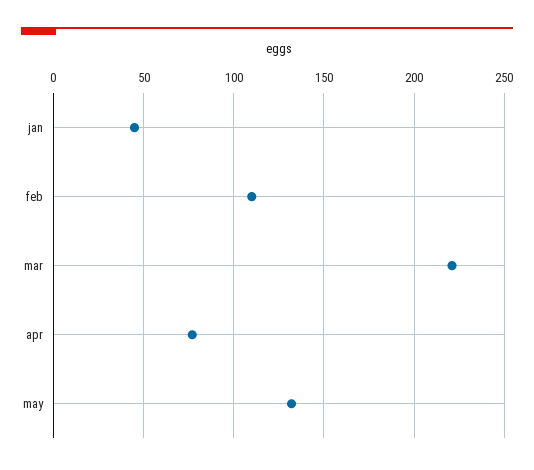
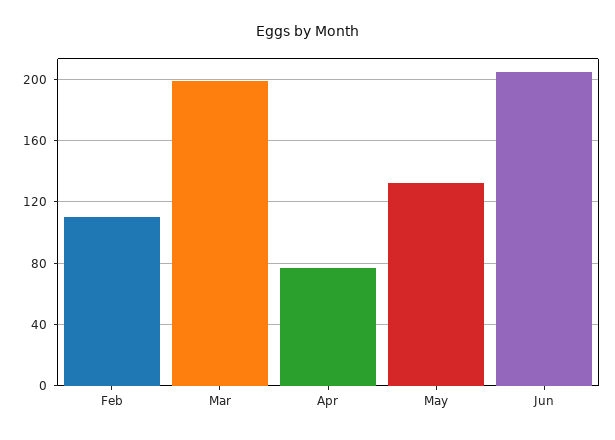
jan: 45 -> none
mar: 220 -> 200
Jun: none -> 205

